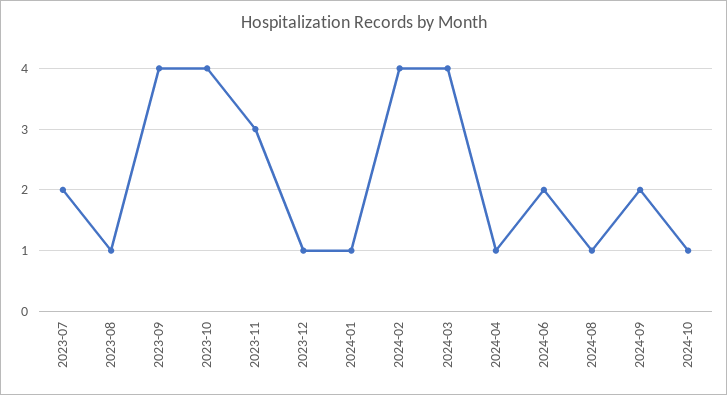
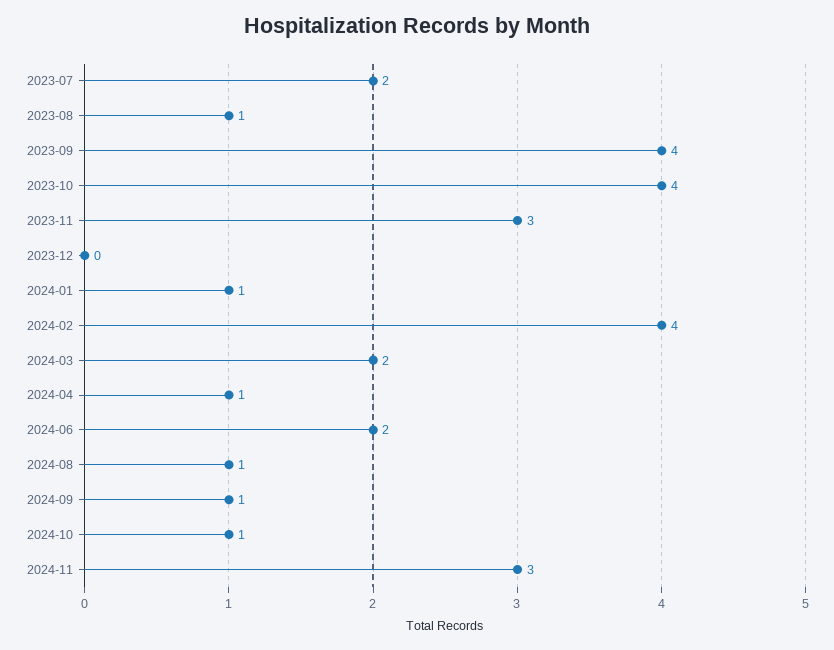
2023-12: 1 -> 0
2024-03: 4 -> 2
2024-09: 2 -> 1
2024-11: none -> 3

